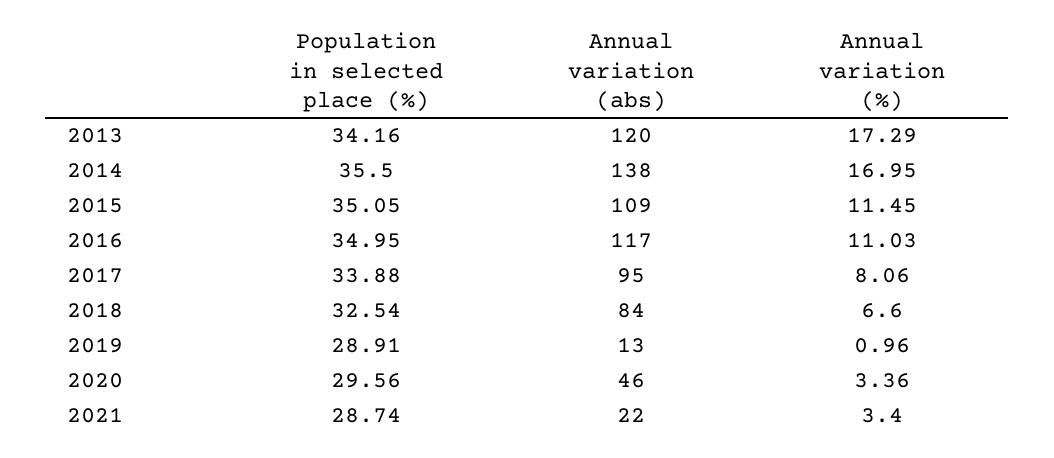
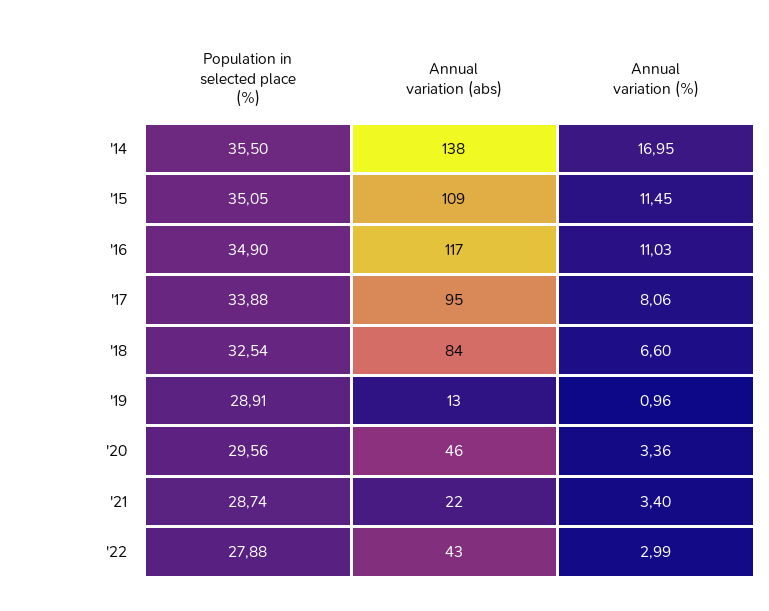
Population in selected place (%), 2013: 34.16 -> none
Annual variation (abs), 2013: 120 -> none
Annual variation (%), 2013: 17.29 -> none
Population in selected place (%), 2016: 34.95 -> 34.9
Population in selected place (%), '22: none -> 27.88
Annual variation (abs), '22: none -> 43
Annual variation (%), '22: none -> 2.99

